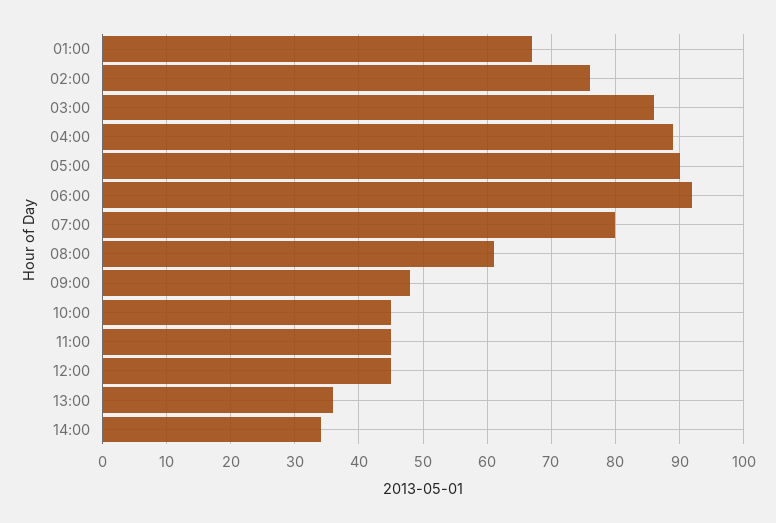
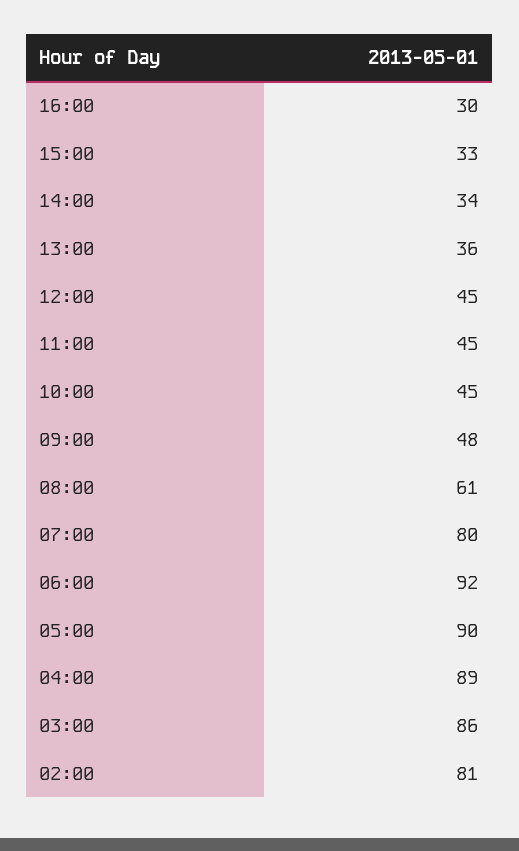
01:00: 67 -> none
02:00: 76 -> 81
16:00: none -> 30
15:00: none -> 33

